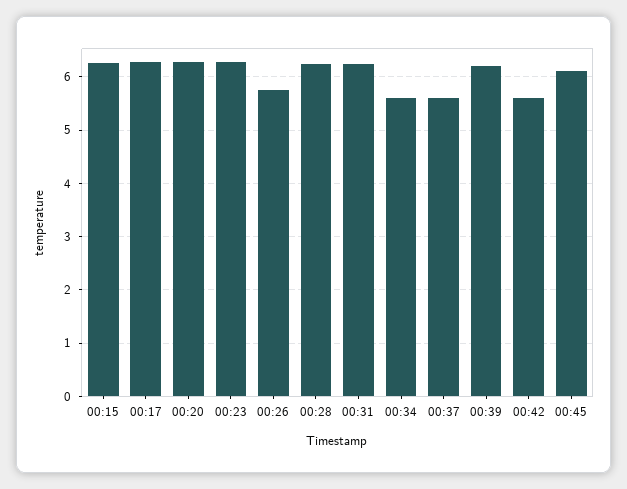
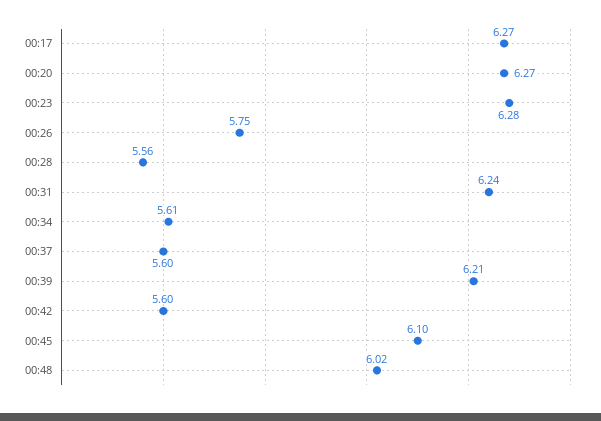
00:15: 6.2 -> none
00:28: 6.2 -> 5.56
00:48: none -> 6.02

